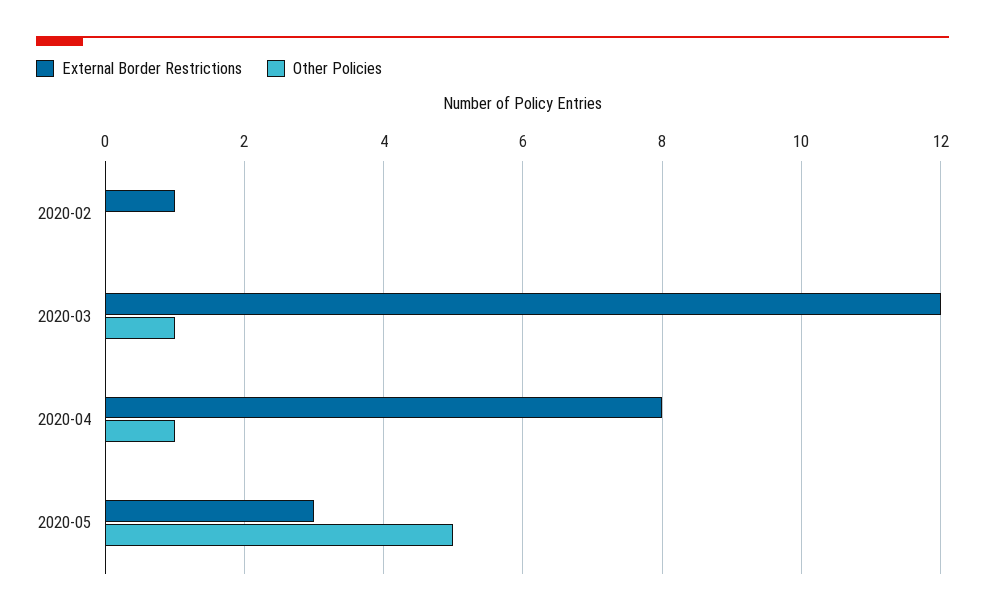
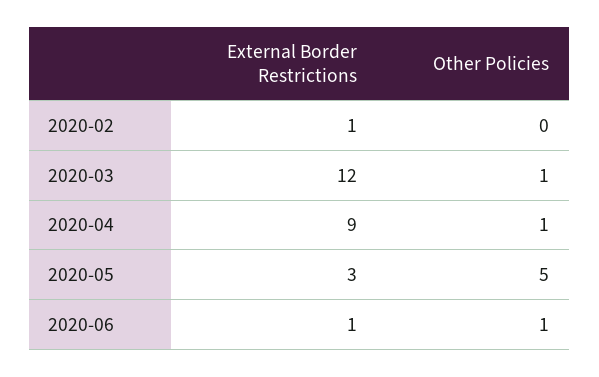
External Border Restrictions, 2020-04: 8 -> 9
External Border Restrictions, 2020-06: none -> 1
Other Policies, 2020-06: none -> 1

